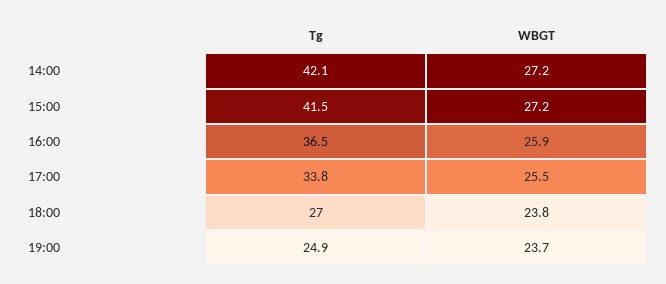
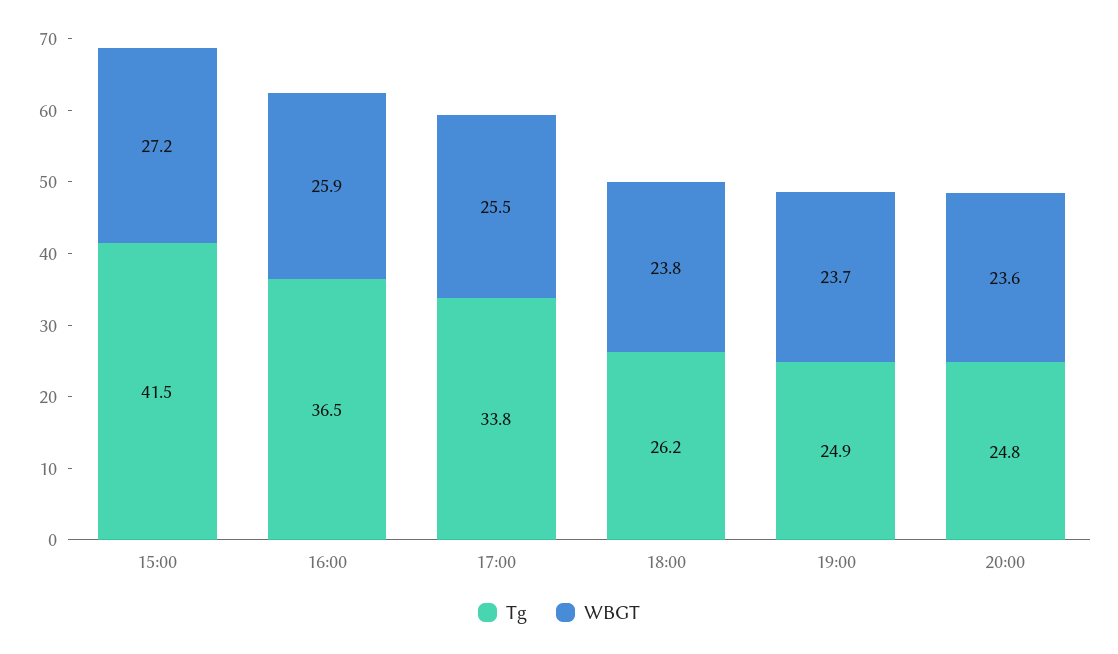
Tg, 14:00: 42.1 -> none
WBGT, 14:00: 27.2 -> none
Tg, 18:00: 27 -> 26.2
Tg, 20:00: none -> 24.8
WBGT, 20:00: none -> 23.6

